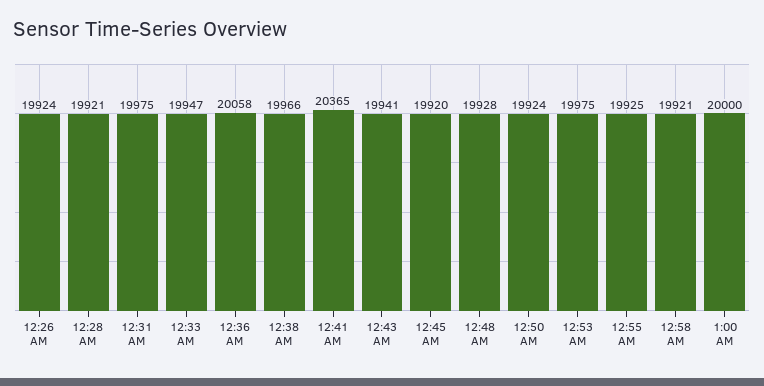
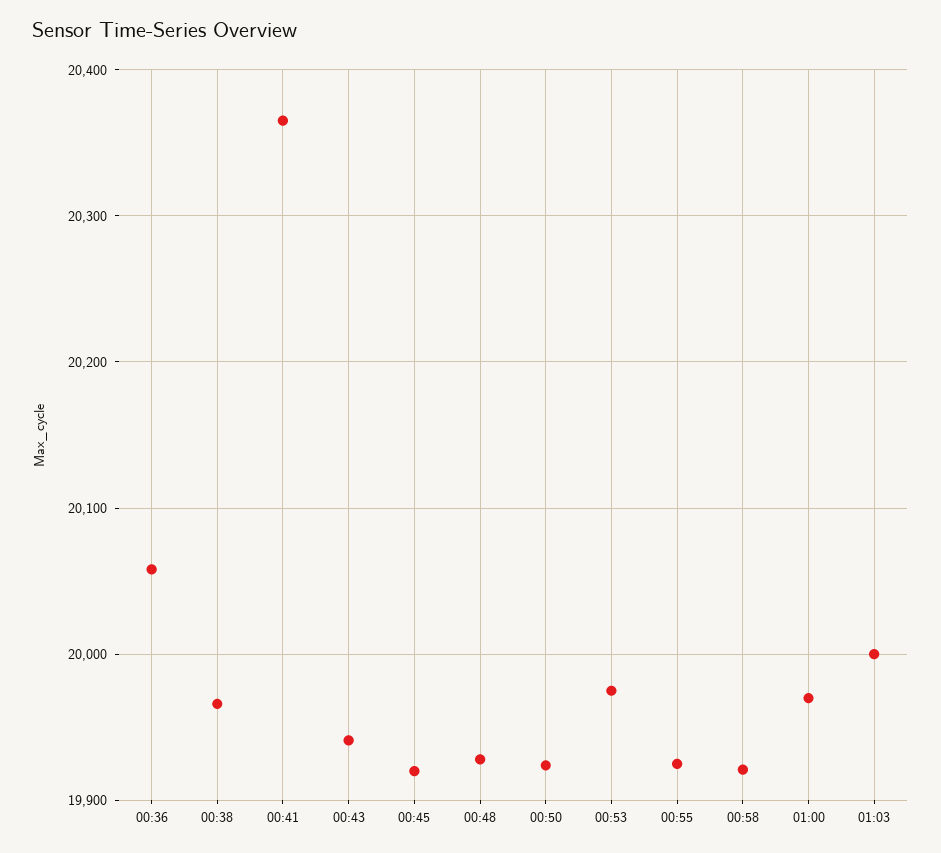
12:26 AM: 19924 -> none
12:28 AM: 19921 -> none
12:31 AM: 19975 -> none
12:33 AM: 19947 -> none
1:00 AM: 20000 -> 19970
01:03: none -> 20000

